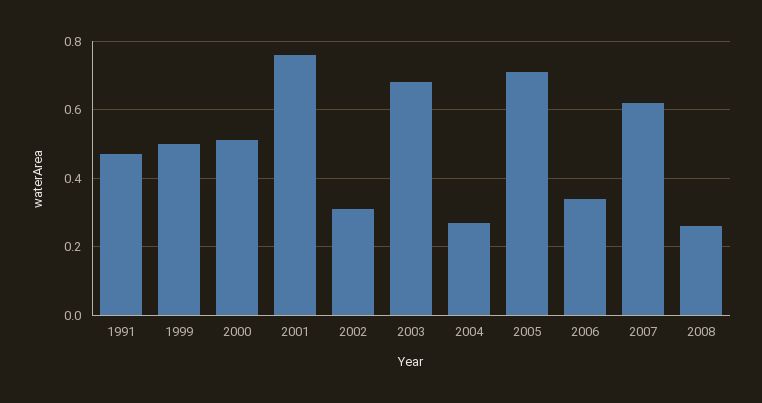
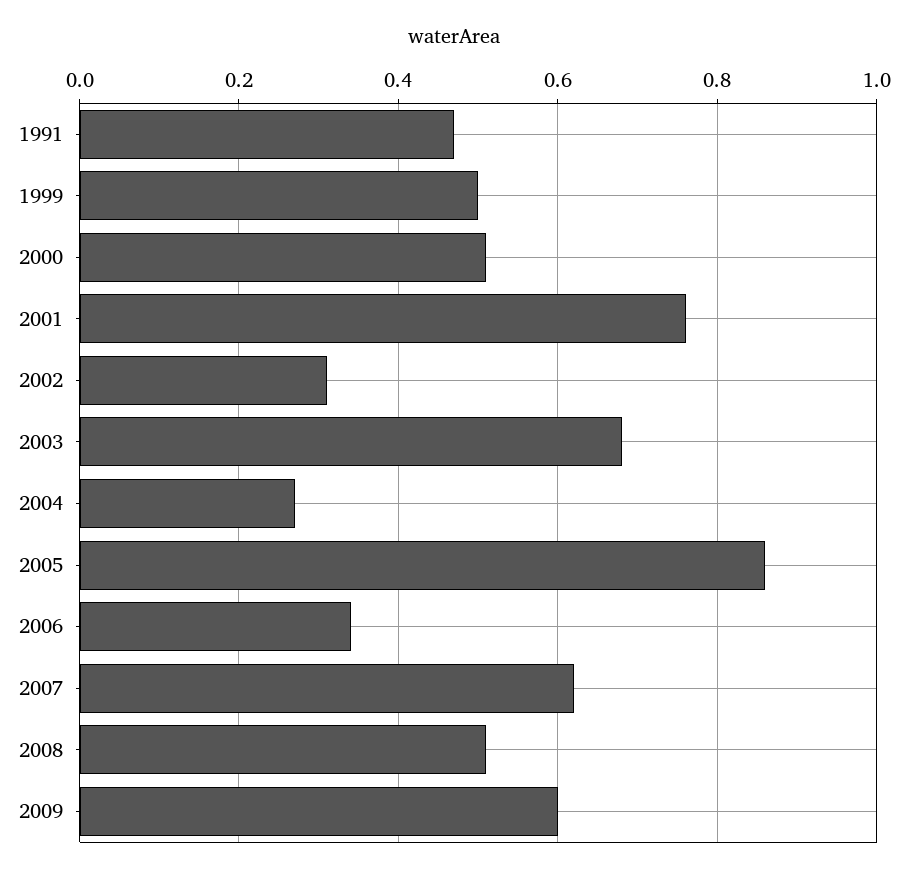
2005: 0.7 -> 0.85
2008: 0.25 -> 0.5
2009: none -> 0.6

